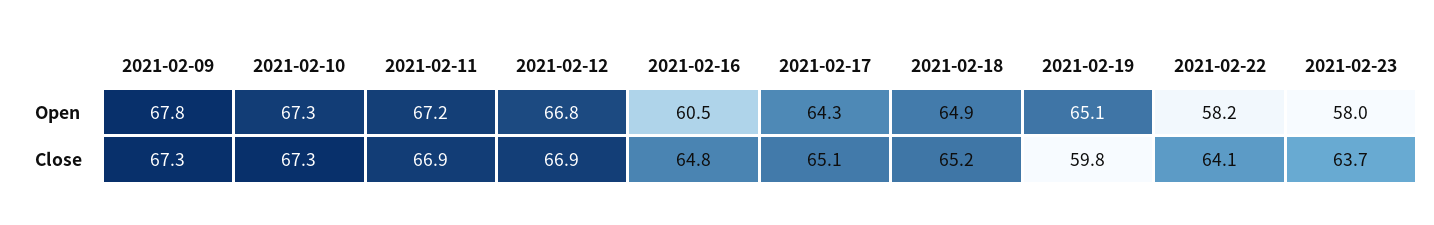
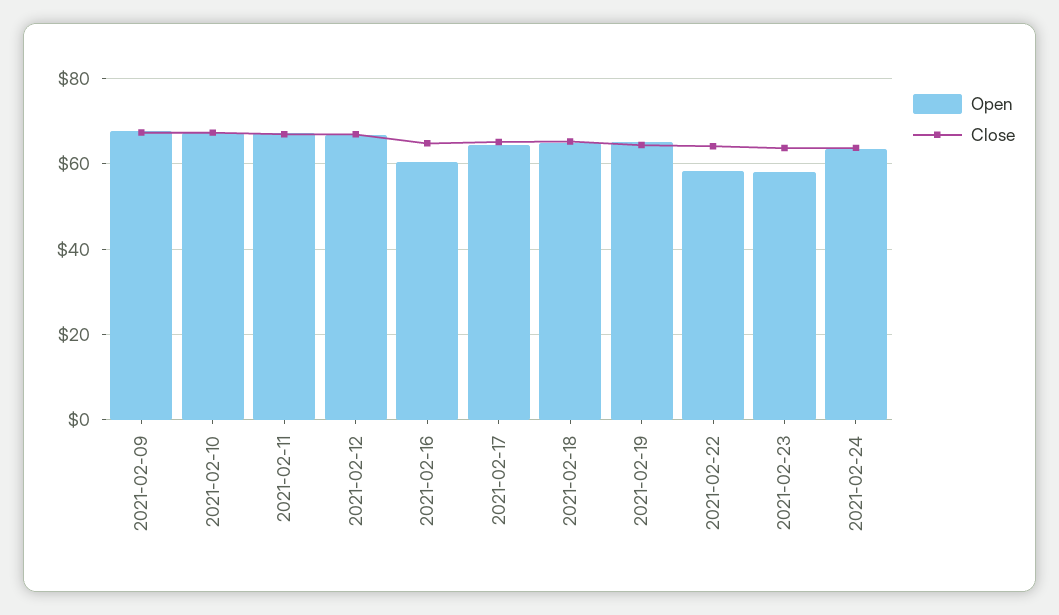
Close, 2021-02-19: 59.8 -> 64
Open, 2021-02-24: none -> 64
Close, 2021-02-24: none -> 64

